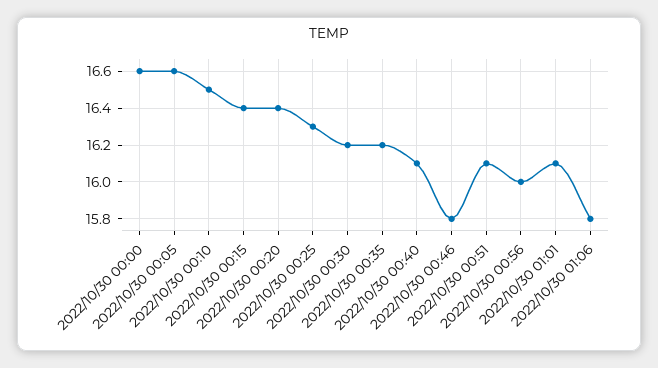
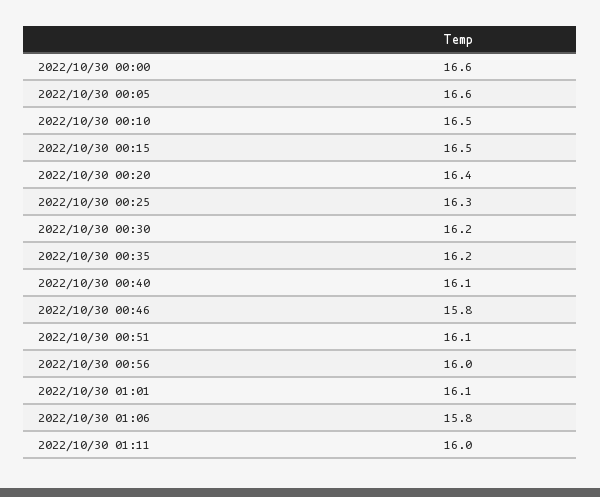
2022/10/30 00:15: 16.4 -> 16.5
2022/10/30 01:11: none -> 16

